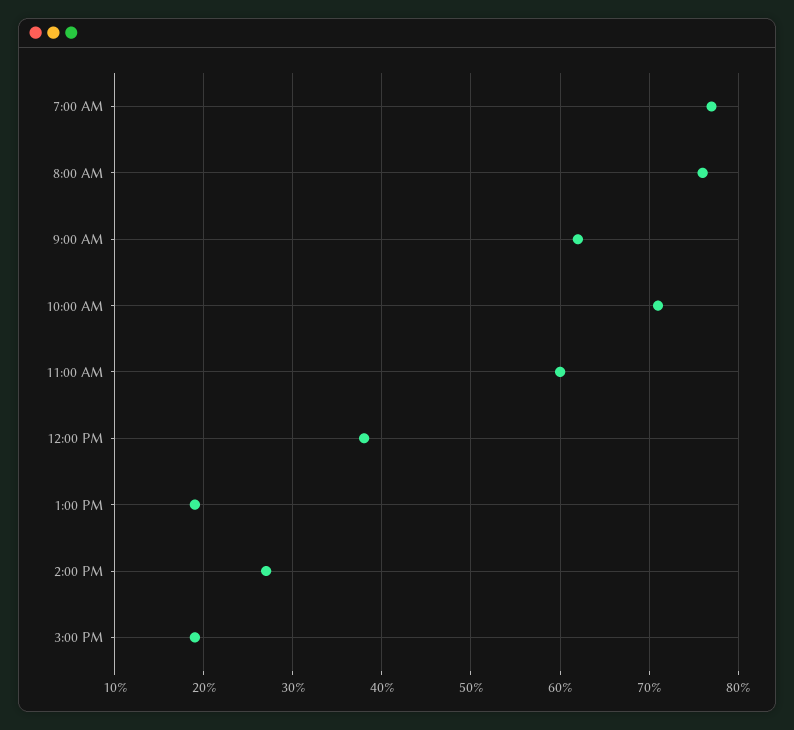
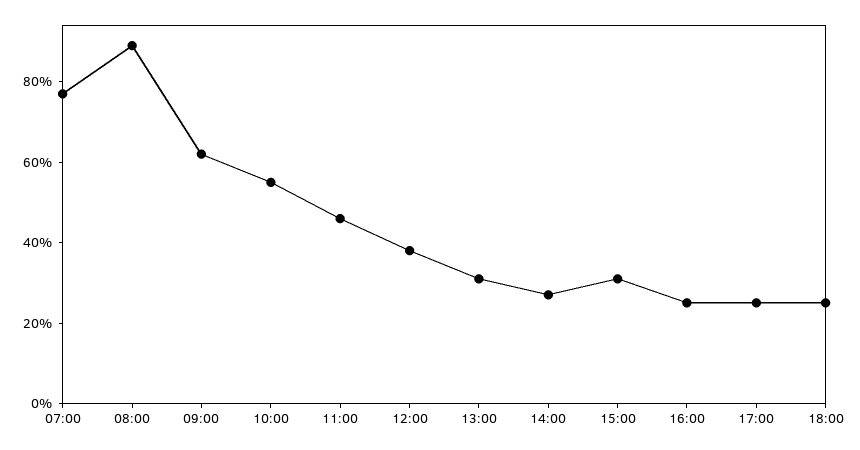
8:00 AM: 76 -> 90
10:00 AM: 71 -> 55
11:00 AM: 60 -> 45
1:00 PM: 19 -> 30
3:00 PM: 19 -> 30
16:00: none -> 25
17:00: none -> 25
18:00: none -> 25

